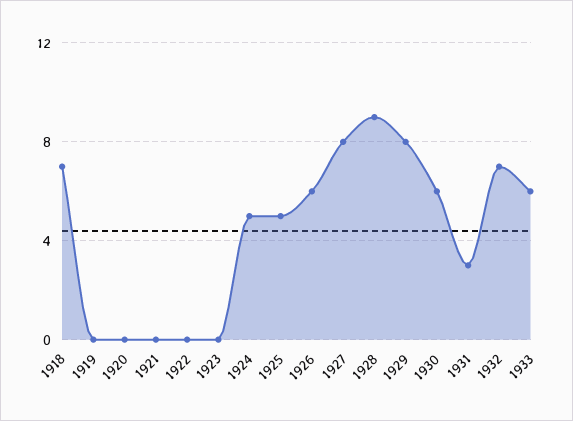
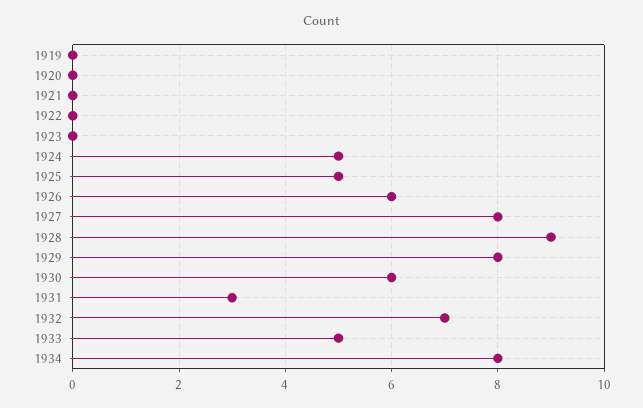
1918: 7 -> none
1933: 6 -> 5
1934: none -> 8

